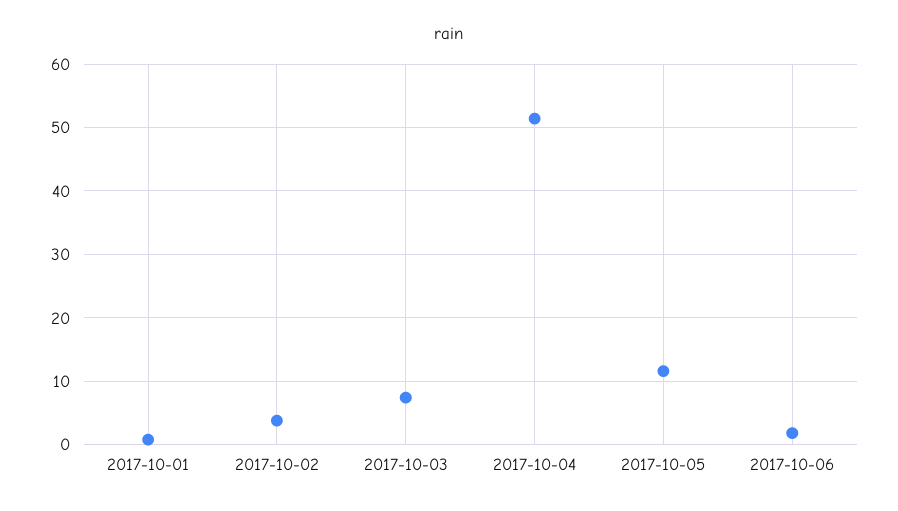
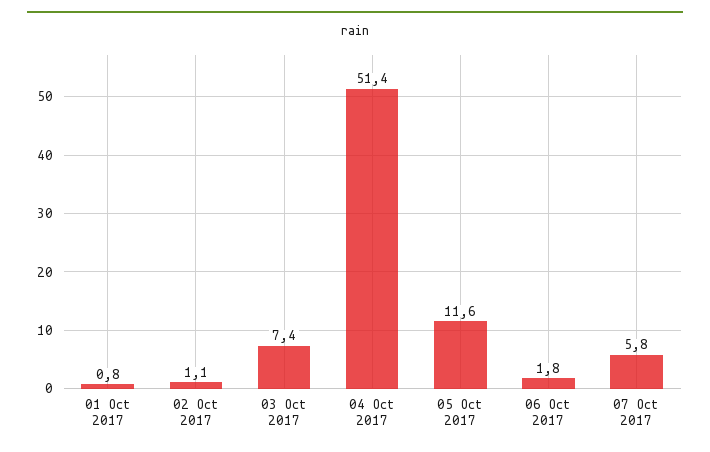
2017-10-02: 4 -> 1.1
07 Oct 2017: none -> 5.8

